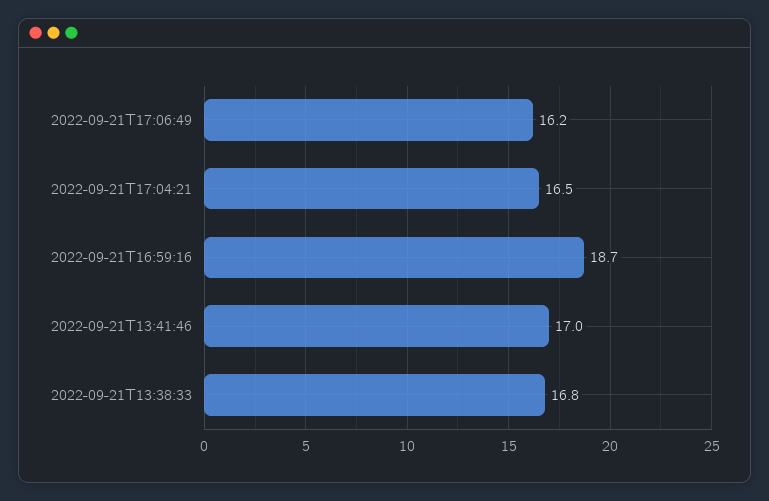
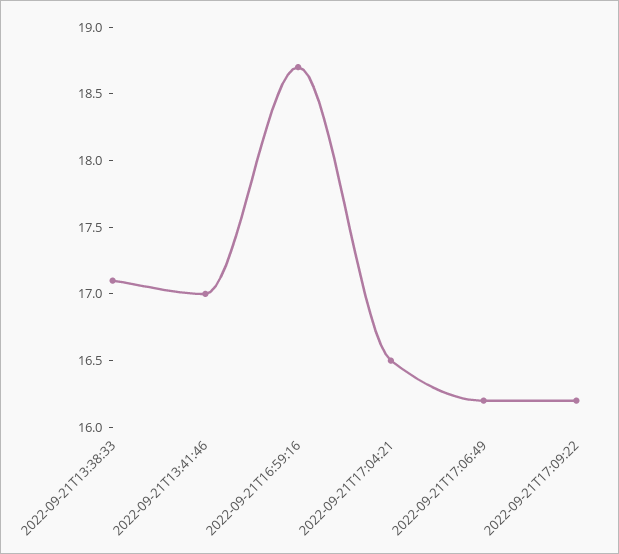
2022-09-21T13:38:33: 16.8 -> 17.1
2022-09-21T17:09:22: none -> 16.2

